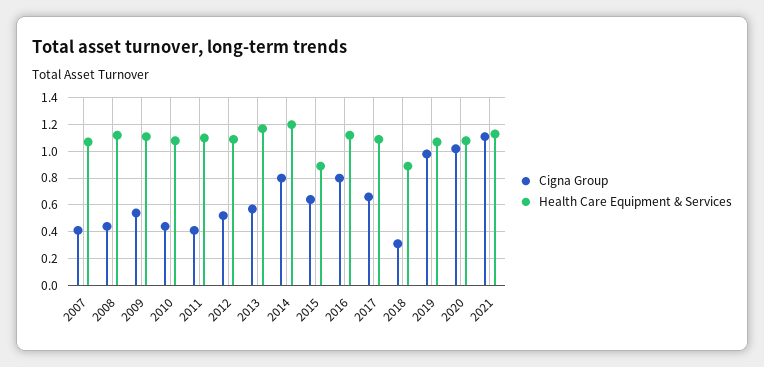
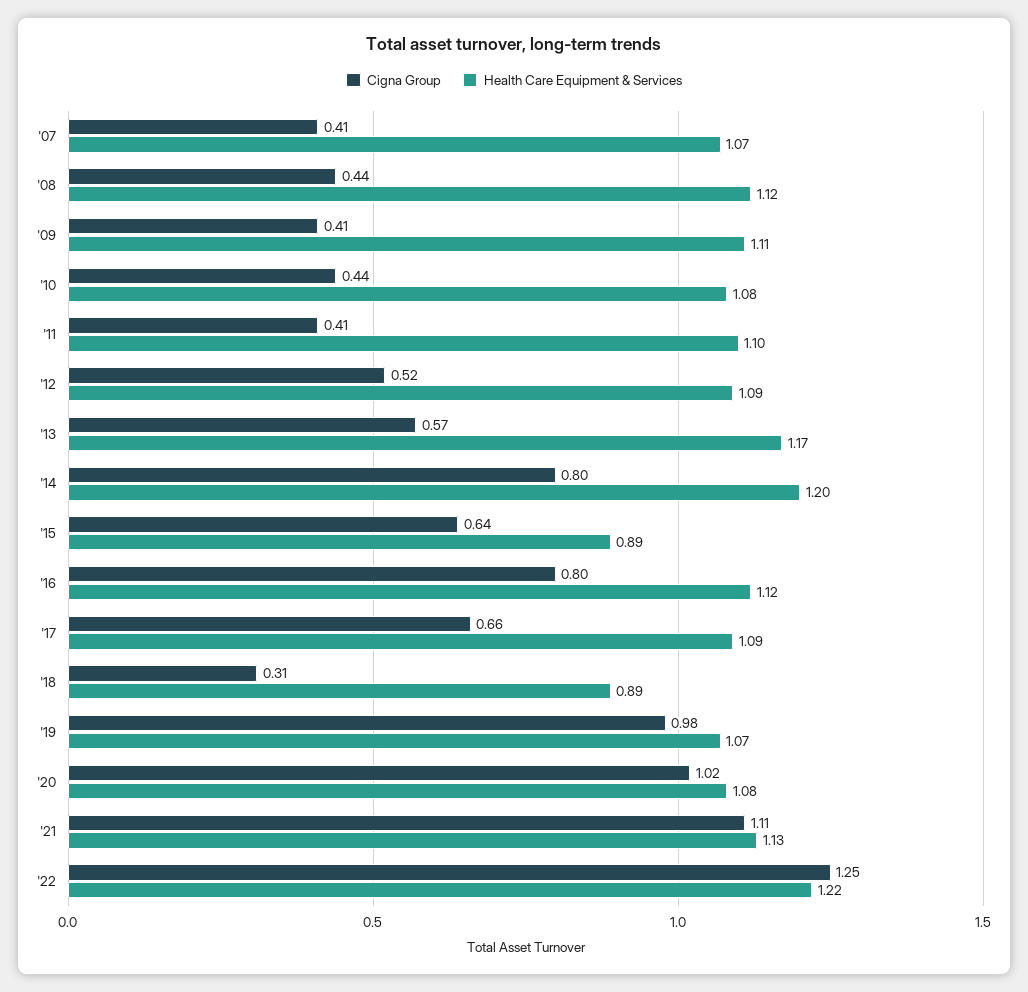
Cigna Group, 2009: 0.55 -> 0.41
Cigna Group, '22: none -> 1.25
Health Care Equipment & Services, '22: none -> 1.22

